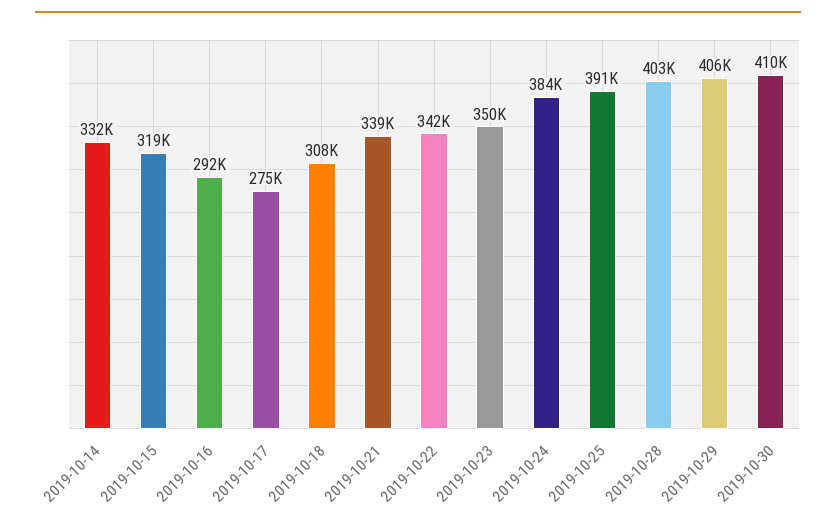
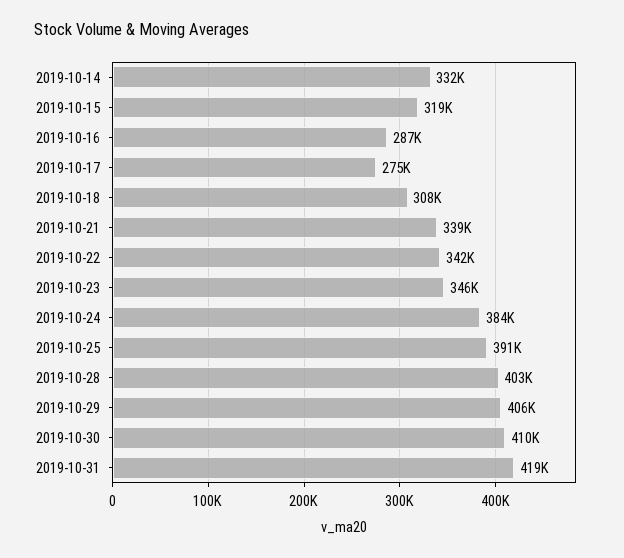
2019-10-16: 292000 -> 287000
2019-10-23: 350000 -> 346000
2019-10-31: none -> 419000

